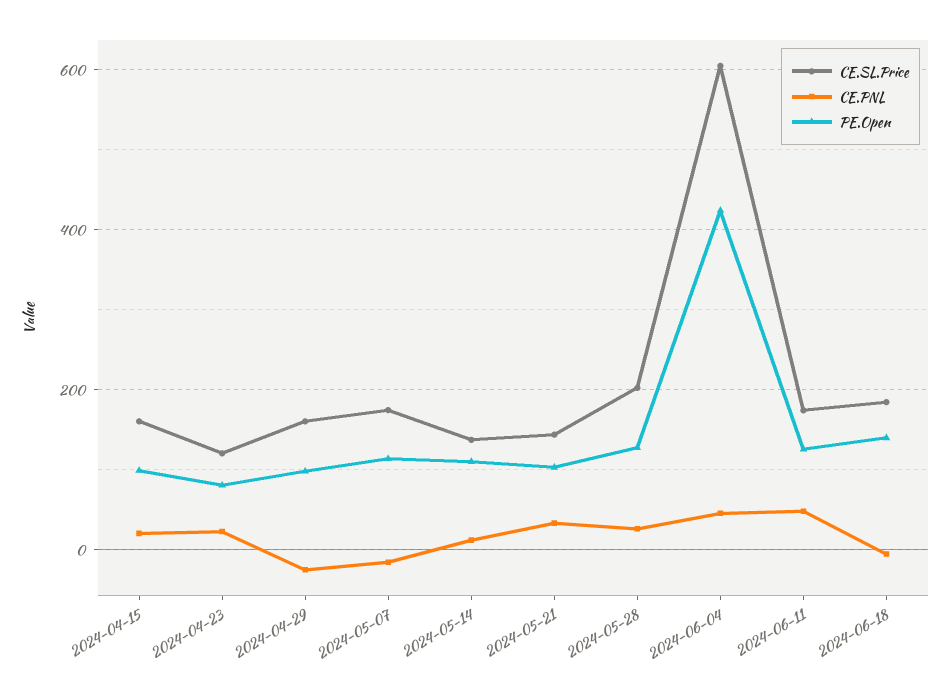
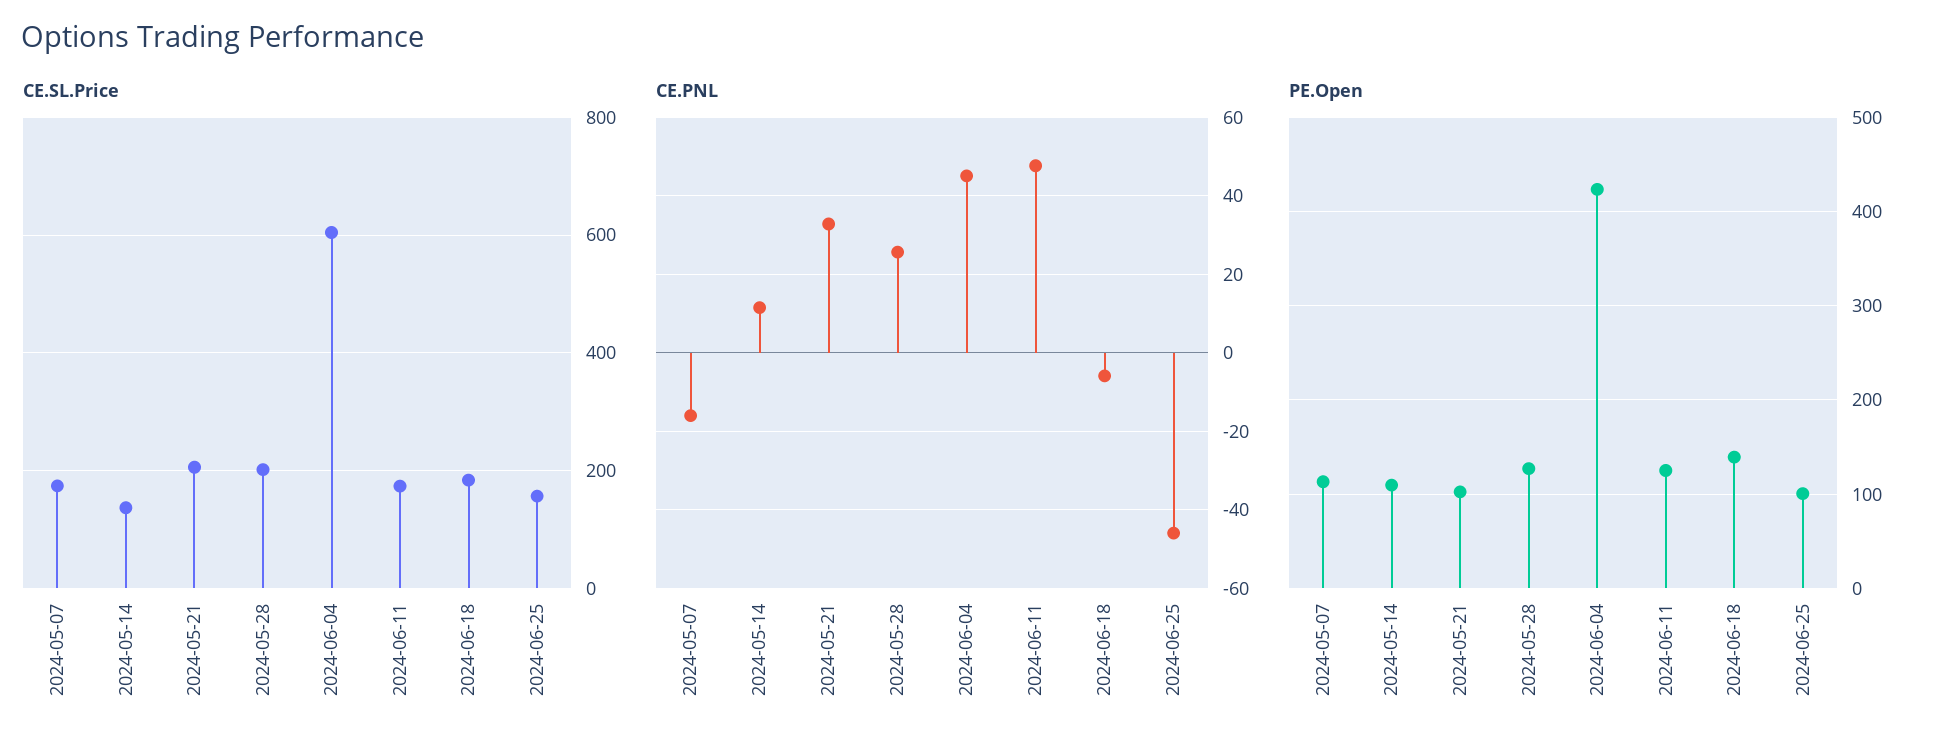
CE.SL.Price, 2024-04-15: 160 -> none
CE.PNL, 2024-04-15: 20 -> none
PE.Open, 2024-04-15: 100 -> none
CE.SL.Price, 2024-04-23: 120 -> none
CE.PNL, 2024-04-23: 20 -> none
PE.Open, 2024-04-23: 80 -> none
CE.SL.Price, 2024-04-29: 160 -> none
CE.PNL, 2024-04-29: -20 -> none
PE.Open, 2024-04-29: 100 -> none
CE.SL.Price, 2024-05-21: 140 -> 200
CE.SL.Price, 2024-06-25: none -> 160
CE.PNL, 2024-06-25: none -> -46
PE.Open, 2024-06-25: none -> 100

